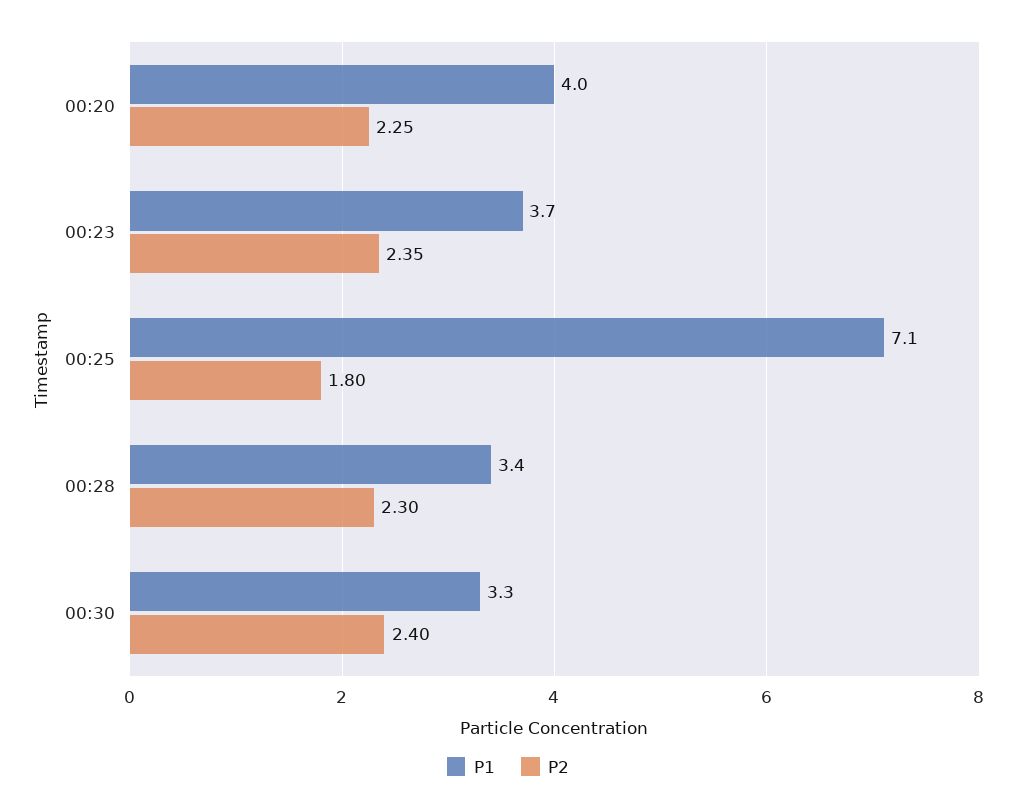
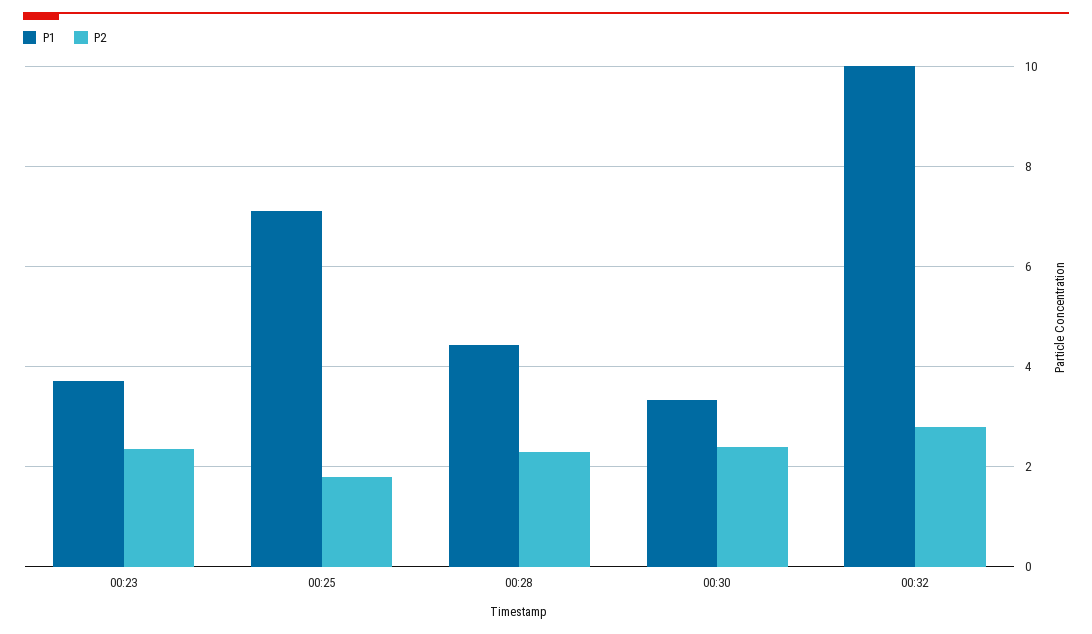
P1, 00:20: 4 -> none
P2, 00:20: 2.25 -> none
P1, 00:28: 3.4 -> 4.4
P1, 00:32: none -> 10
P2, 00:32: none -> 2.8

